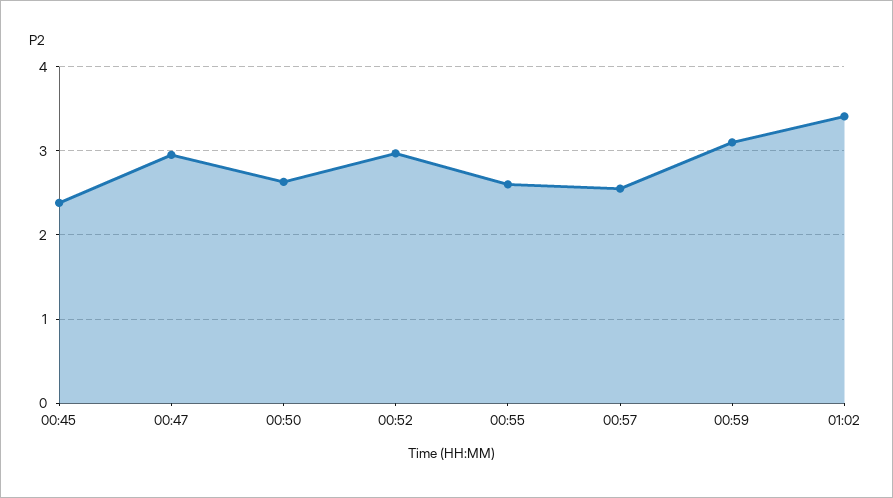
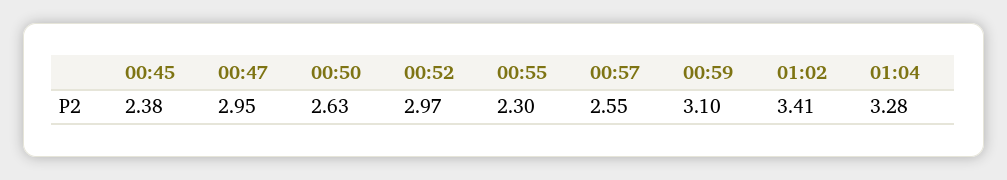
00:55: 2.6 -> 2.3
01:04: none -> 3.28

